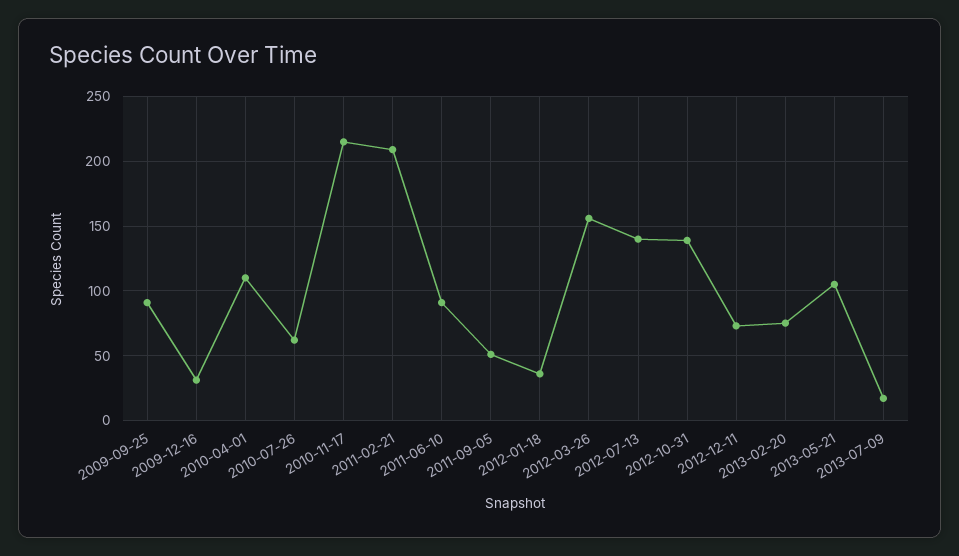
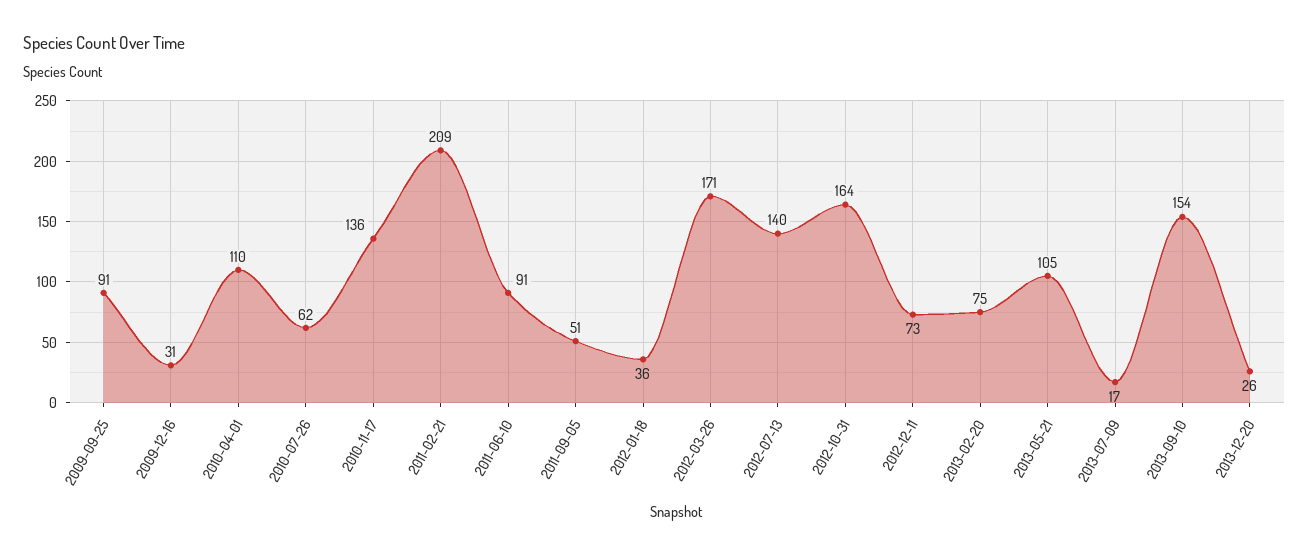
2010-11-17: 215 -> 136
2012-03-26: 155 -> 171
2012-10-31: 140 -> 164
2013-09-10: none -> 154
2013-12-20: none -> 26

